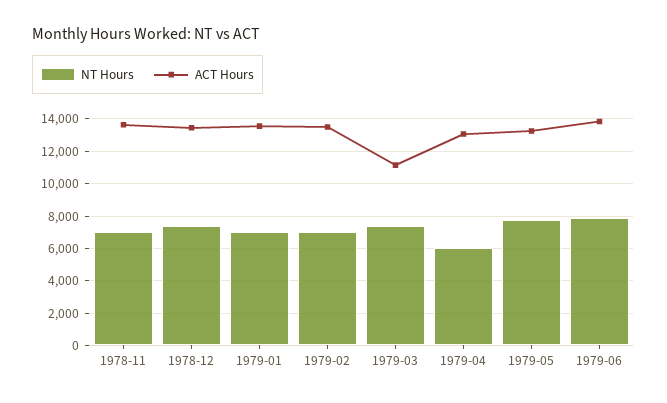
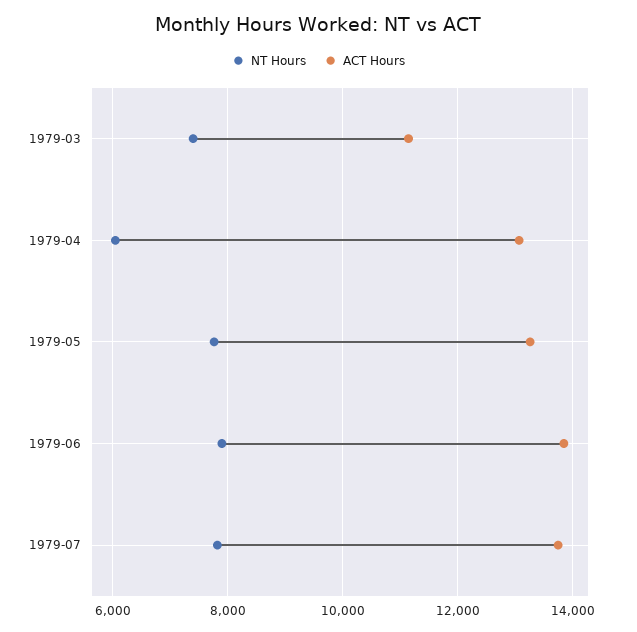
NT Hours, 1978-11: 7000 -> none
ACT Hours, 1978-11: 13500 -> none
NT Hours, 1978-12: 7500 -> none
ACT Hours, 1978-12: 13500 -> none
NT Hours, 1979-01: 7000 -> none
ACT Hours, 1979-01: 13500 -> none
NT Hours, 1979-02: 7000 -> none
ACT Hours, 1979-02: 13500 -> none
NT Hours, 1979-07: none -> 7800
ACT Hours, 1979-07: none -> 13800

